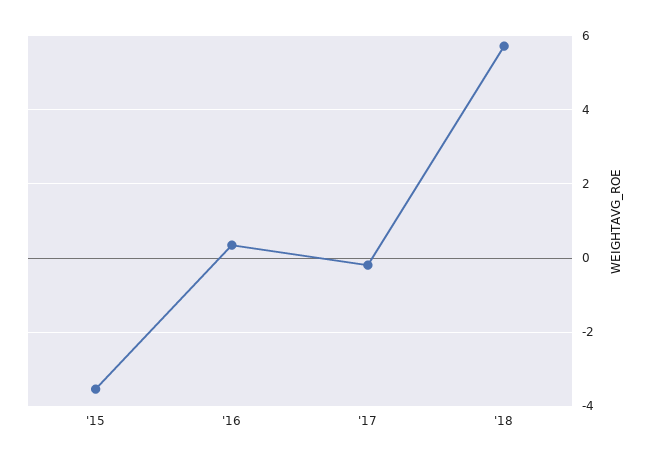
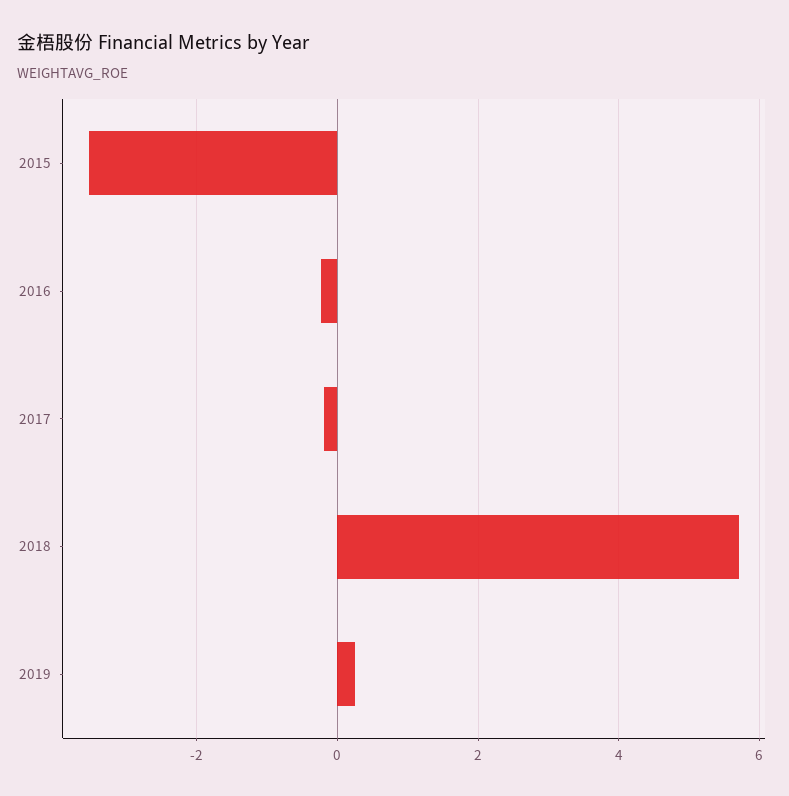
'16: 0.4 -> -0.2
2019: none -> 0.2

